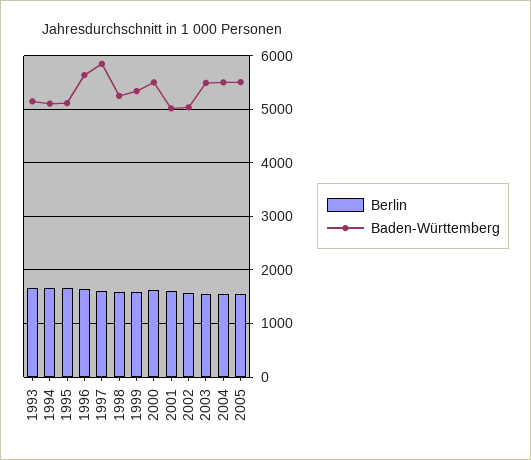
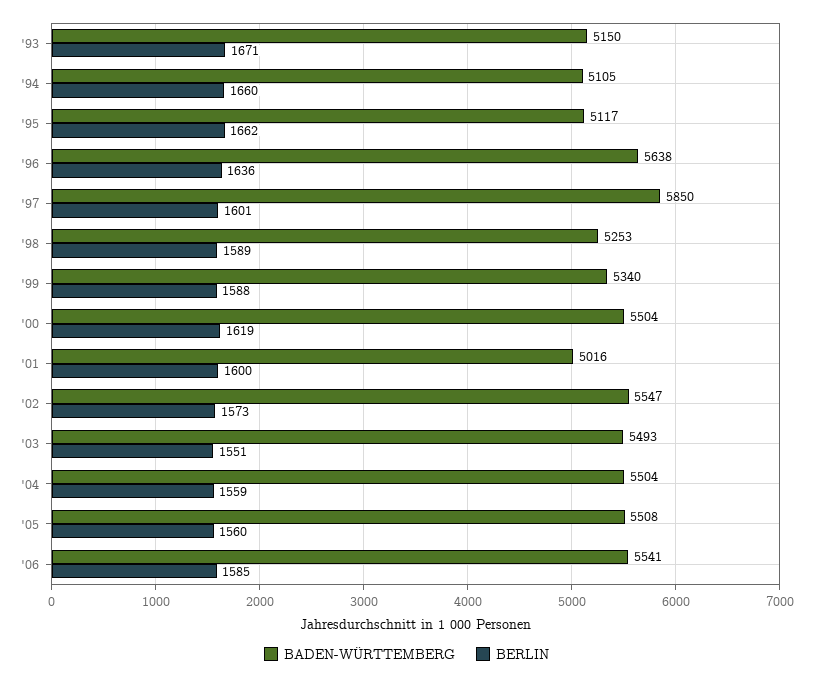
Baden-Württemberg, 2002: 5000 -> 5547
Baden-Württemberg, '06: none -> 5541
Berlin, '06: none -> 1585

